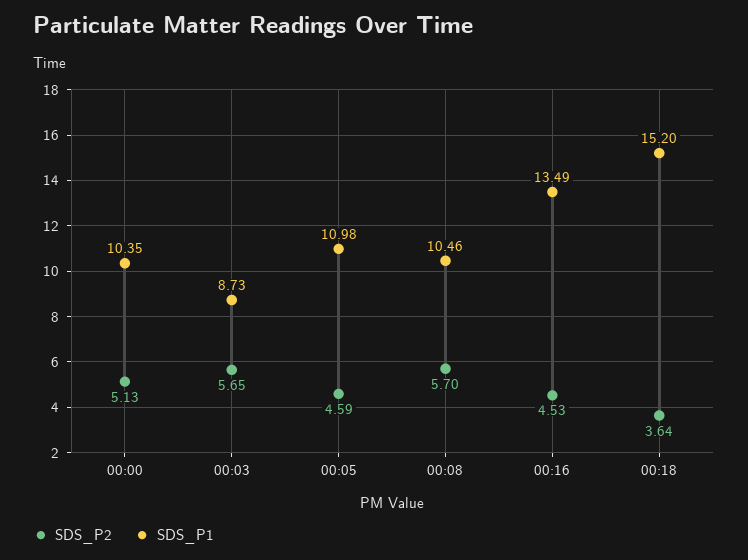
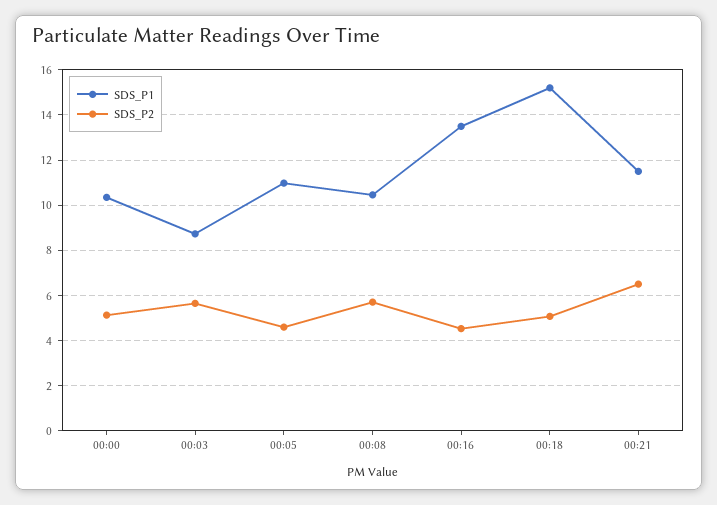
SDS_P2, 00:18: 3.64 -> 5
SDS_P1, 00:21: none -> 11.5
SDS_P2, 00:21: none -> 6.5

